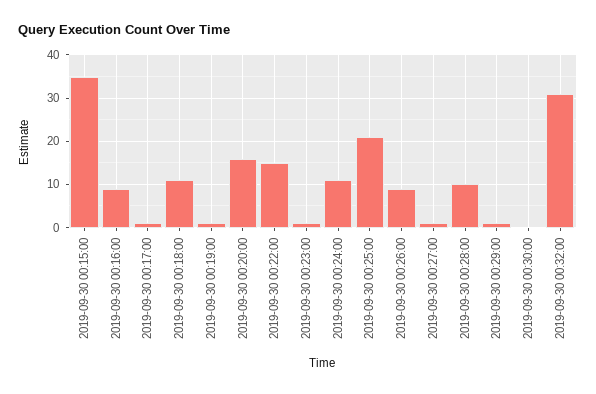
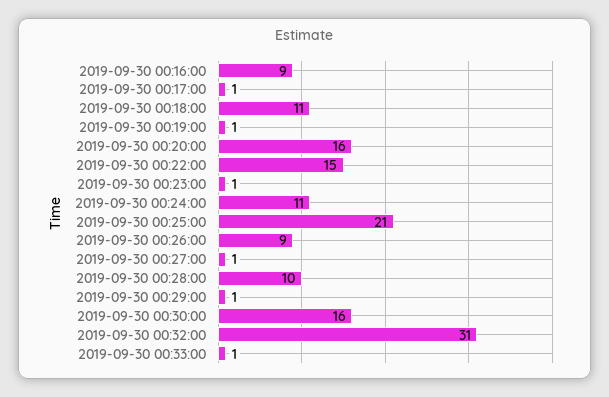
2019-09-30 00:15:00: 35 -> none
2019-09-30 00:30:00: 0 -> 16
2019-09-30 00:33:00: none -> 1

